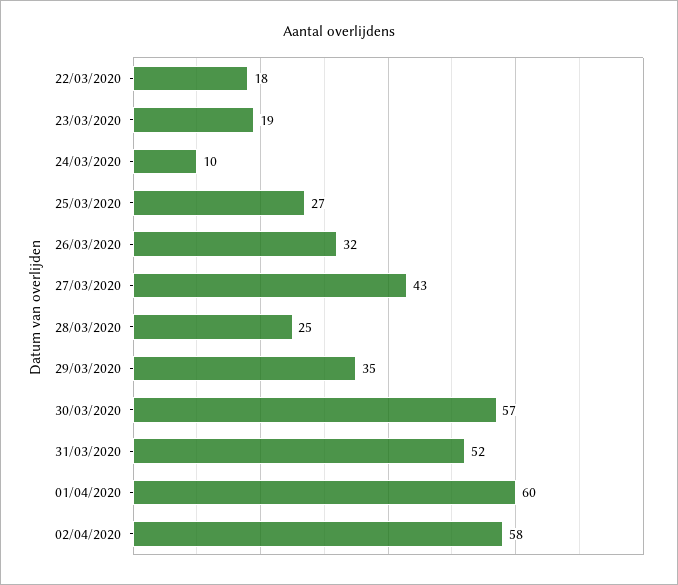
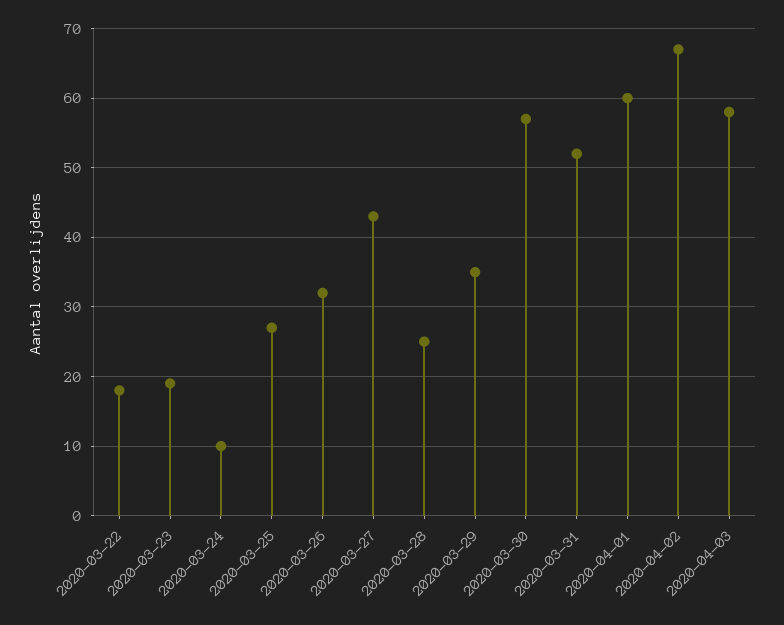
02/04/2020: 58 -> 67
2020-04-03: none -> 58

